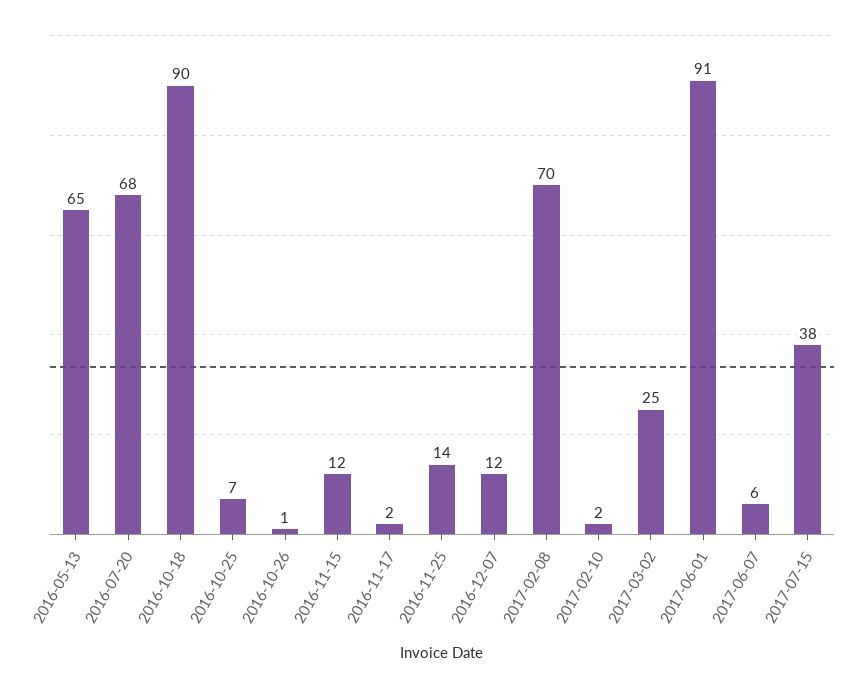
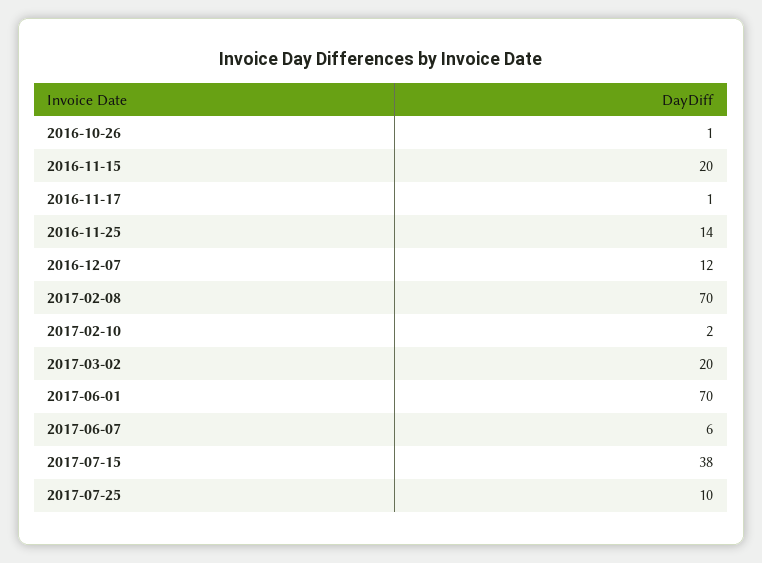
2016-05-13: 65 -> none
2016-07-20: 68 -> none
2016-10-18: 90 -> none
2016-10-25: 7 -> none
2016-11-15: 12 -> 20
2016-11-17: 2 -> 1
2017-03-02: 25 -> 20
2017-06-01: 91 -> 70
2017-07-25: none -> 10

